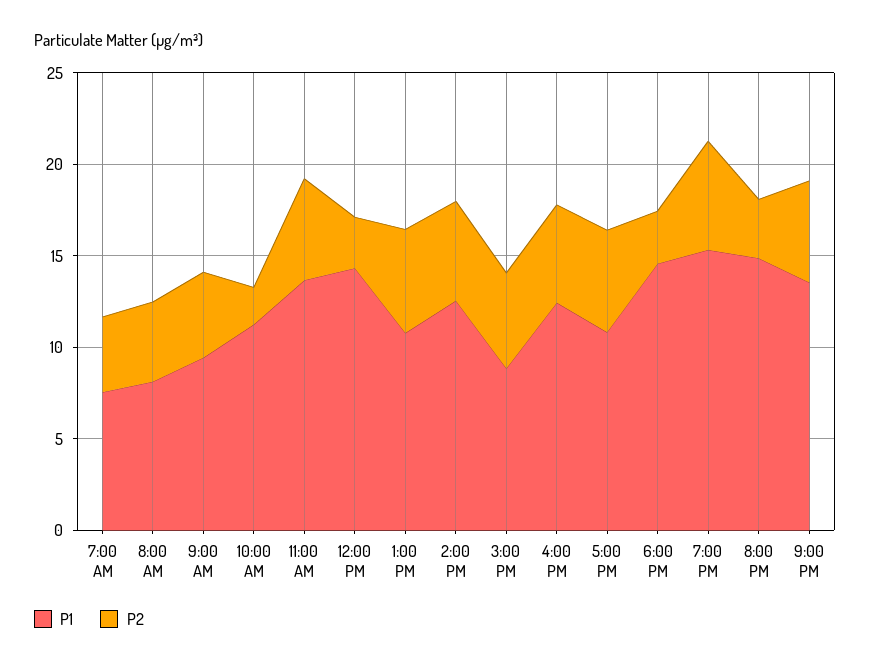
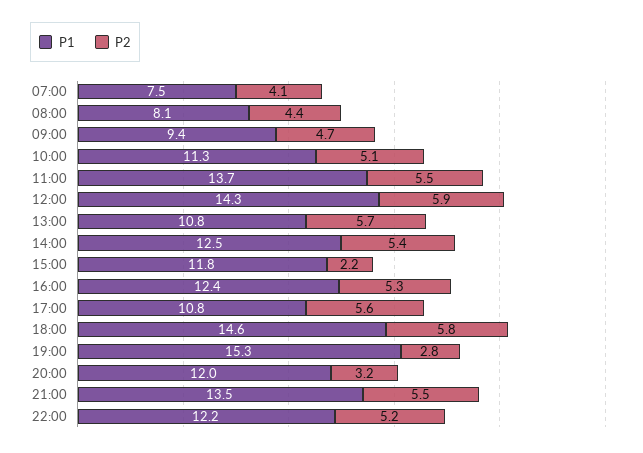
P2, 10:00 AM: 2 -> 5.1
P2, 12:00 PM: 3 -> 5.9
P1, 3:00 PM: 9 -> 11.8
P2, 3:00 PM: 5 -> 2.2
P2, 6:00 PM: 3 -> 5.8
P2, 7:00 PM: 6 -> 2.8
P1, 8:00 PM: 15 -> 12
P1, 22:00: none -> 12.2
P2, 22:00: none -> 5.2

